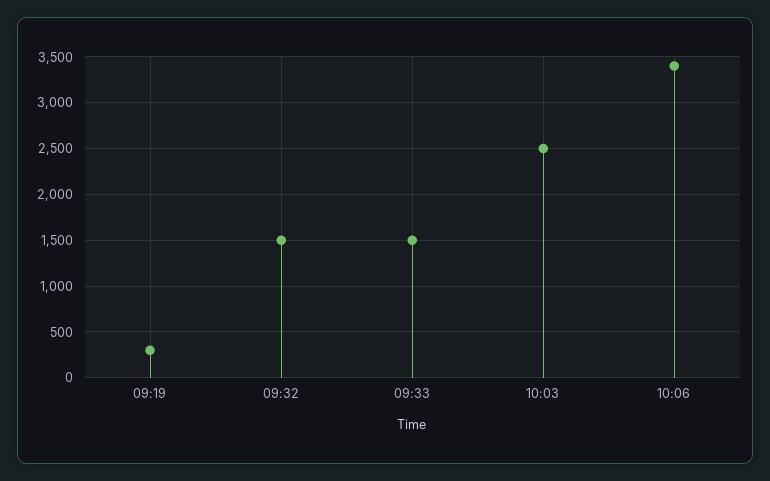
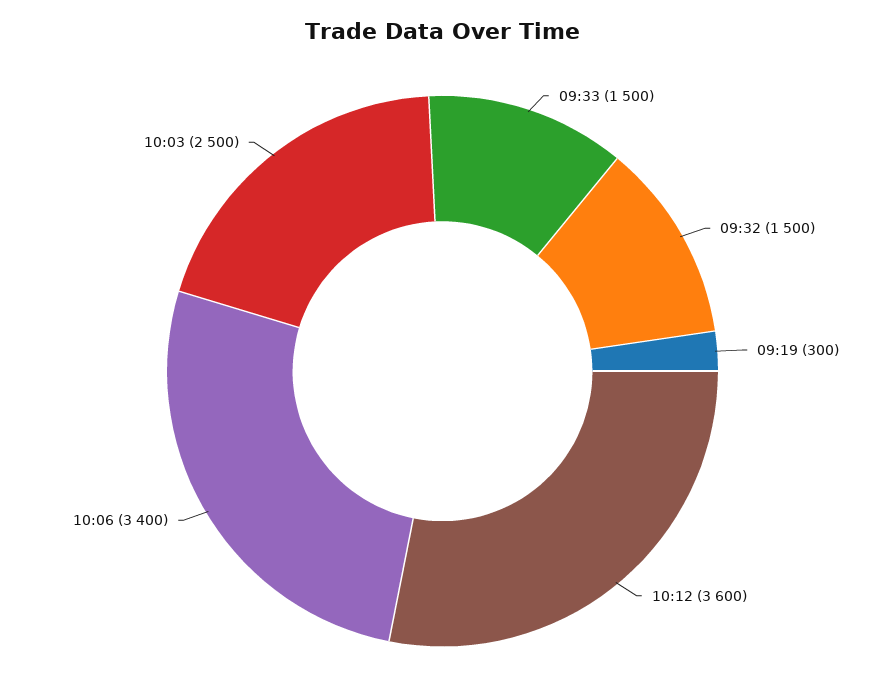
10:12: none -> 3600

